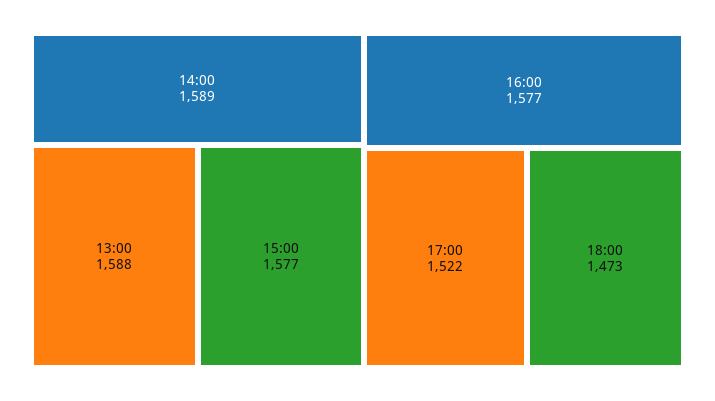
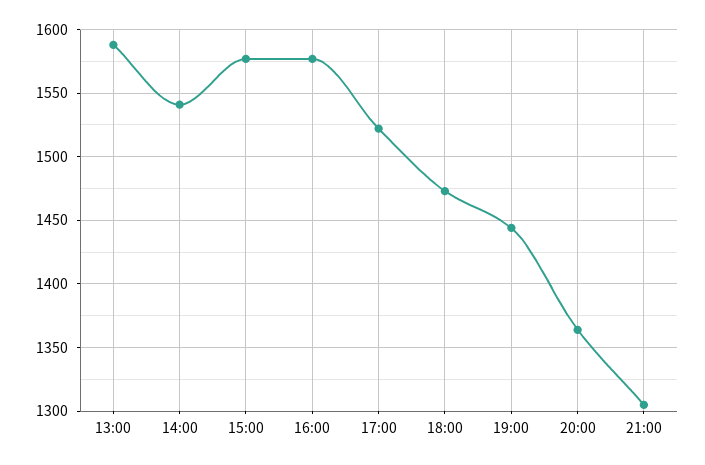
14:00: 1589 -> 1540
19:00: none -> 1445
20:00: none -> 1365
21:00: none -> 1305

